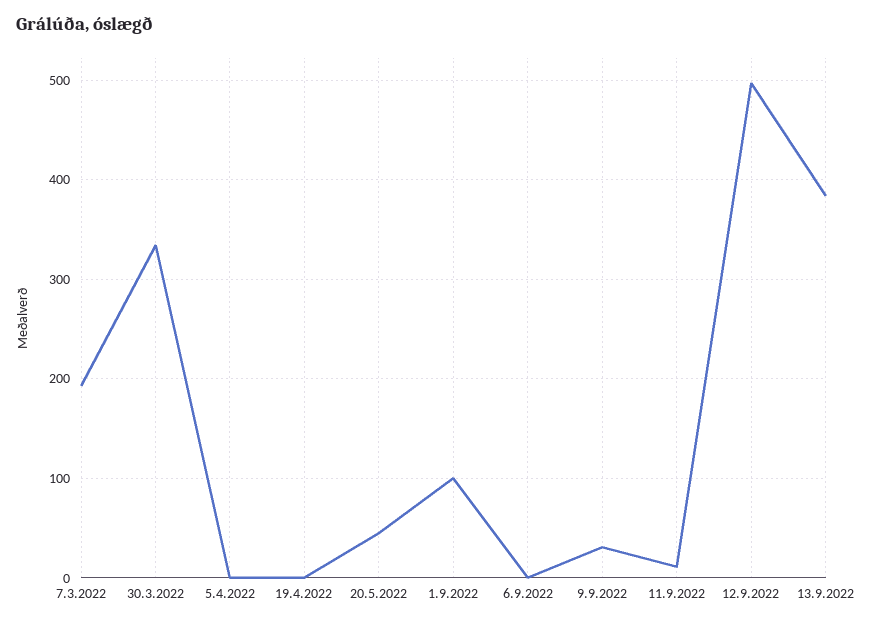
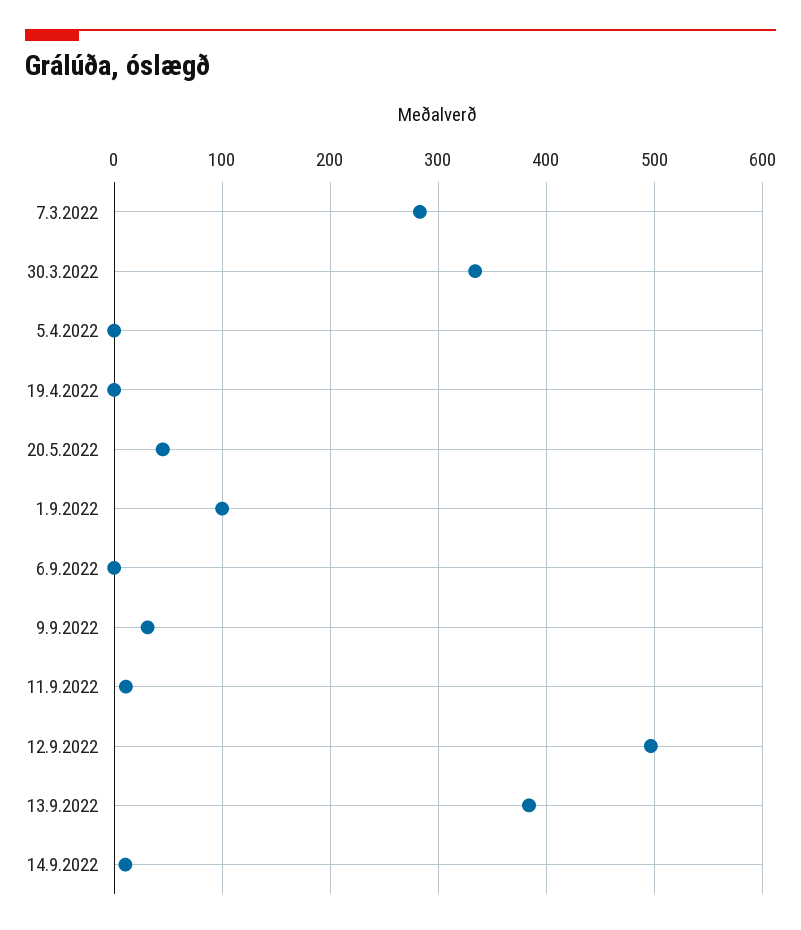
7.3.2022: 190 -> 280
14.9.2022: none -> 10

